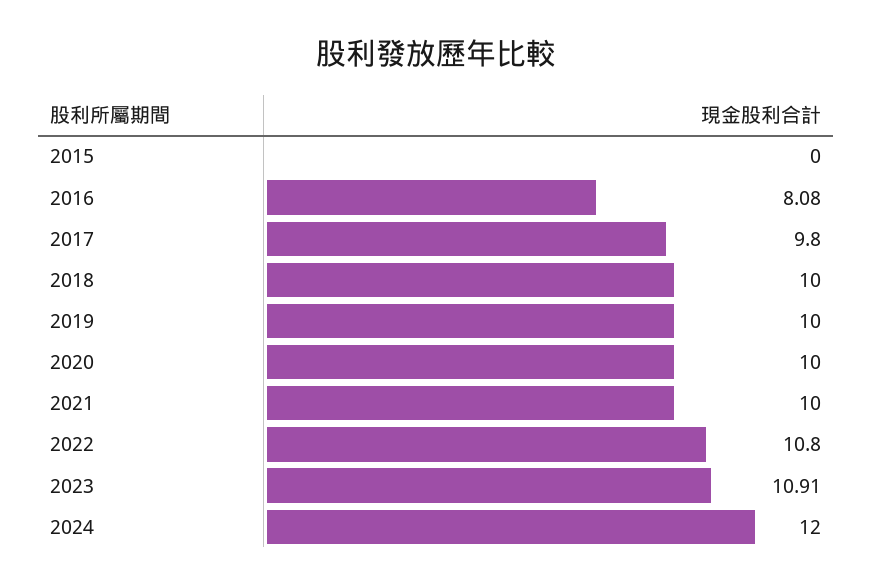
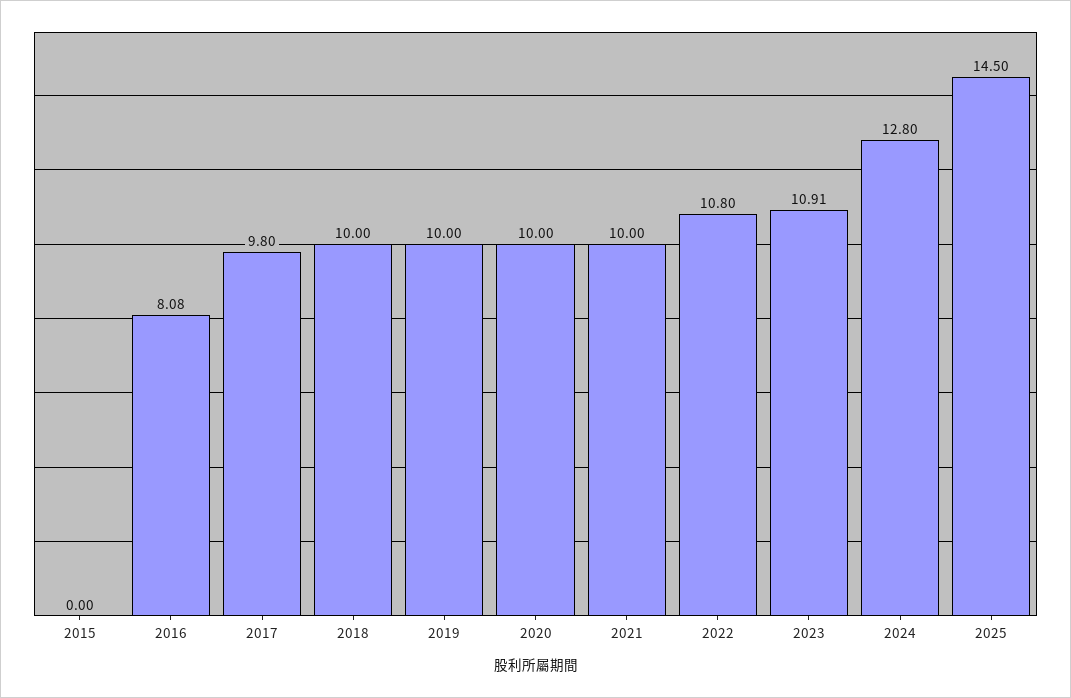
2024: 12 -> 12.8
2025: none -> 14.5

